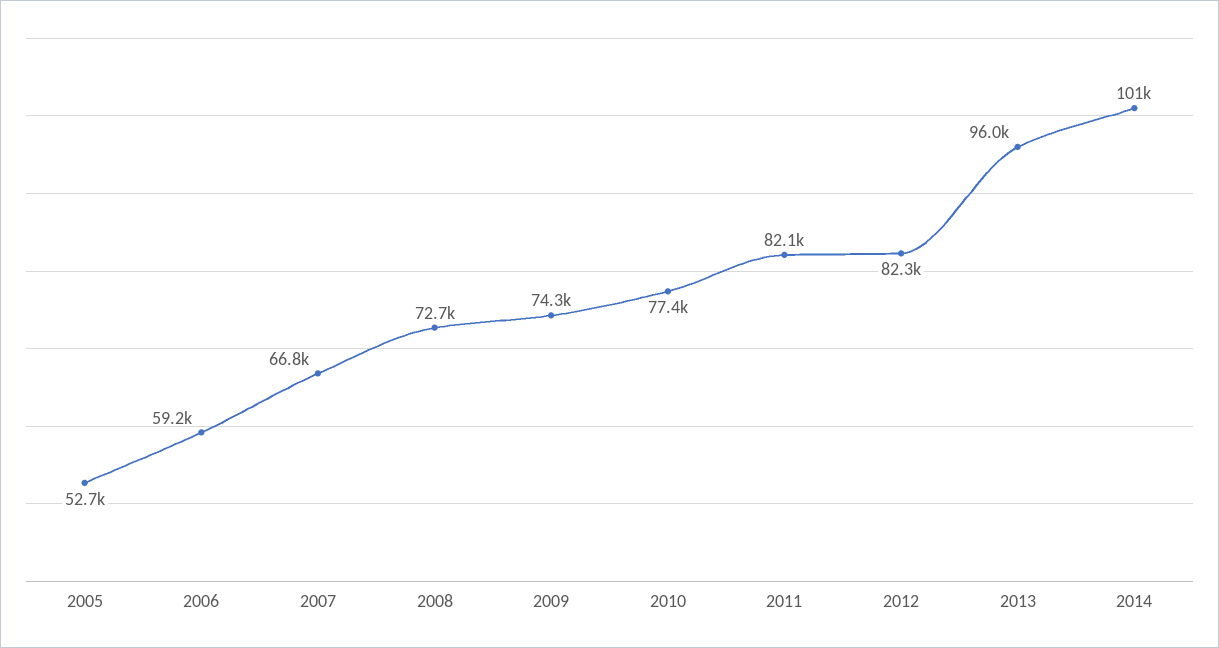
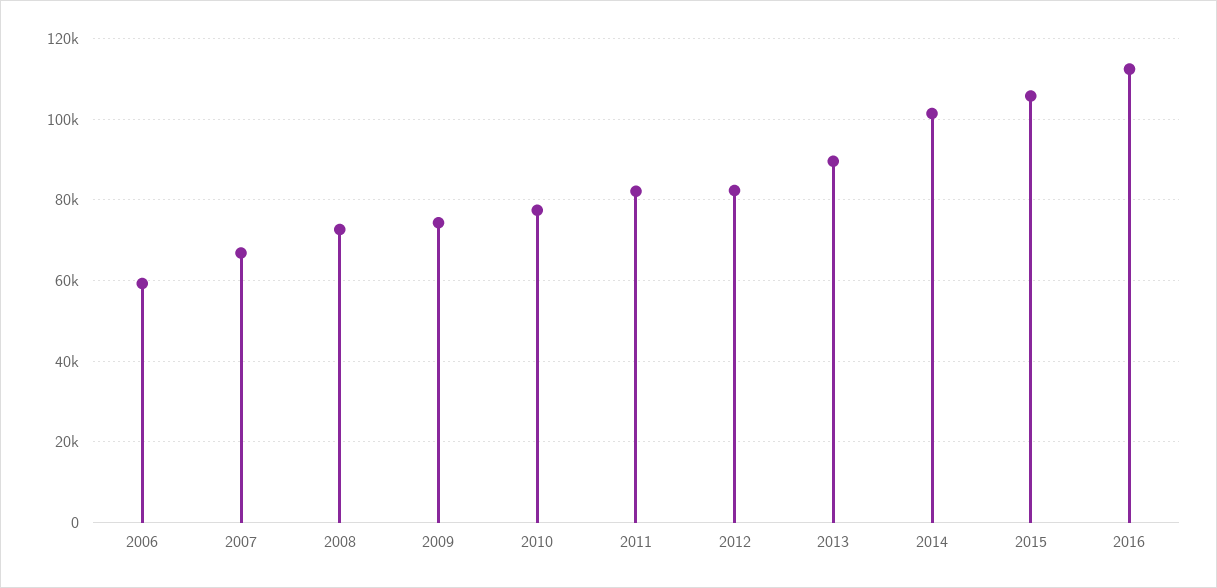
2005: 52700 -> none
2013: 96000 -> 90000
2015: none -> 106000
2016: none -> 112000

